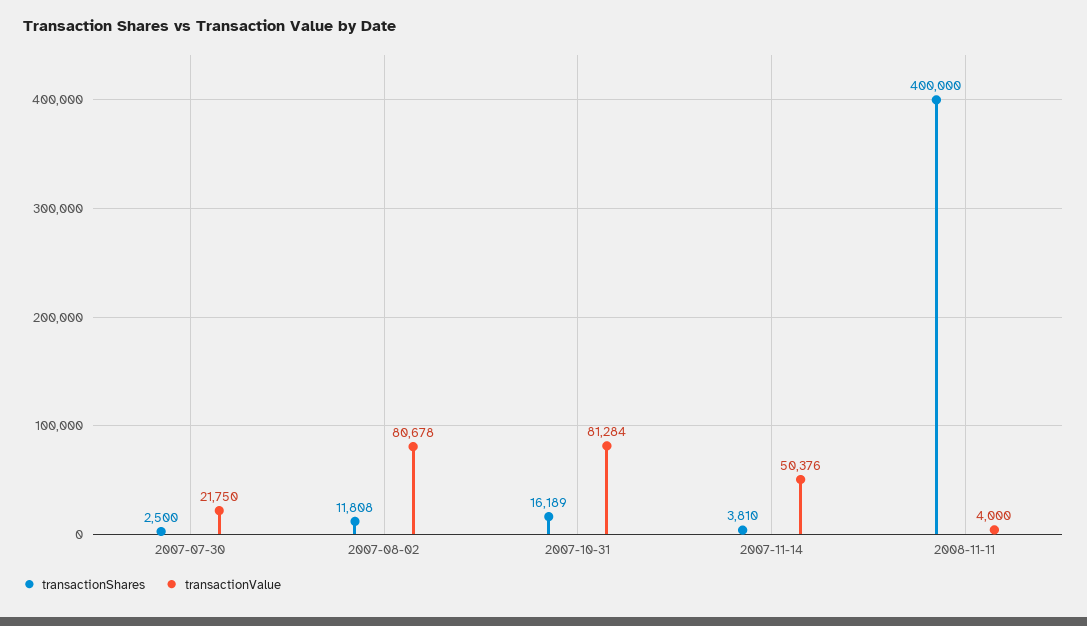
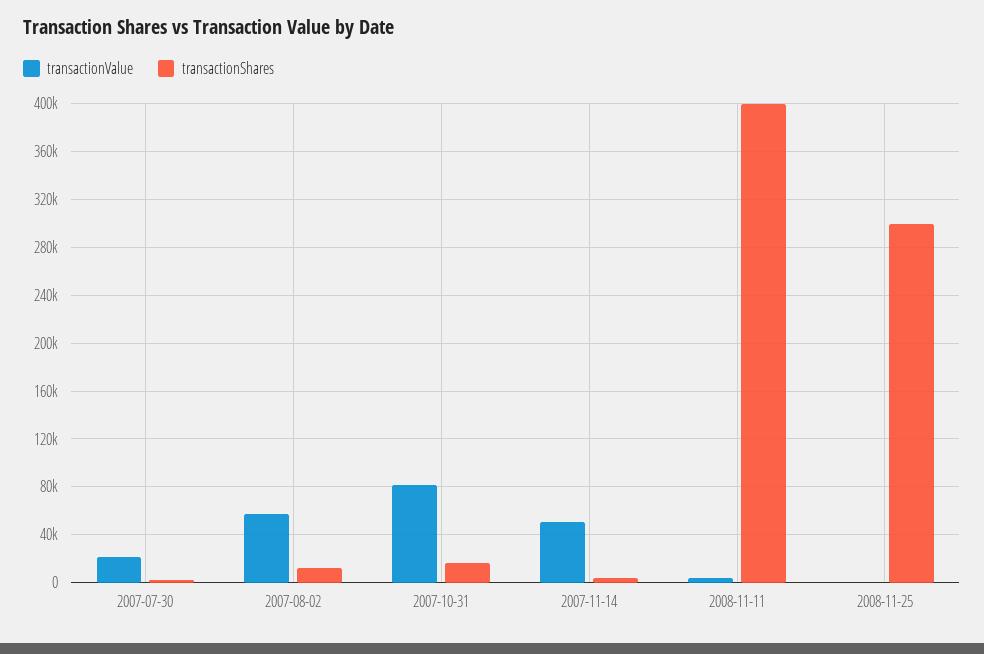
transactionValue, 2007-08-02: 80678 -> 60000
transactionValue, 2008-11-25: none -> 0
transactionShares, 2008-11-25: none -> 300000

